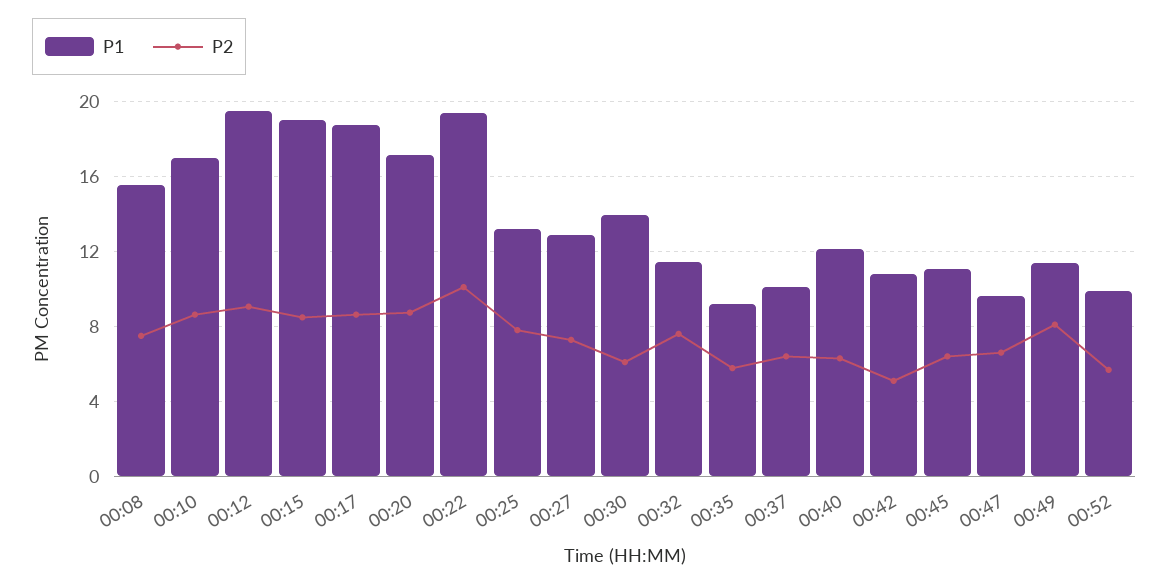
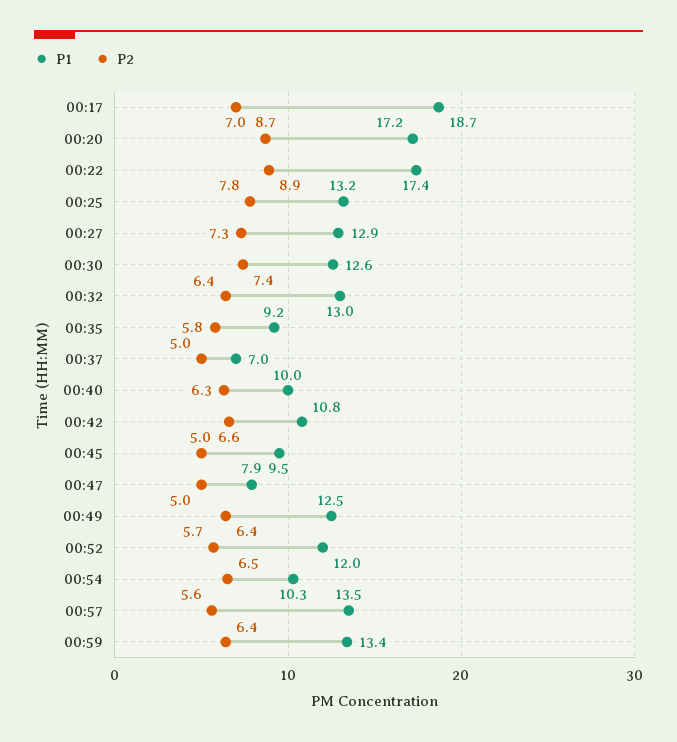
P1, 00:08: 15.5 -> none
P2, 00:08: 7.5 -> none
P1, 00:10: 17 -> none
P2, 00:10: 8.5 -> none
P1, 00:12: 19.5 -> none
P2, 00:12: 9 -> none
P1, 00:15: 19 -> none
P2, 00:15: 8.5 -> none
P2, 00:17: 8.5 -> 7
P1, 00:22: 19.5 -> 17.4
P2, 00:22: 10 -> 8.9
P1, 00:30: 14 -> 12.6
P2, 00:30: 6 -> 7.4
P1, 00:32: 11.5 -> 13
P2, 00:32: 7.5 -> 6.4
P1, 00:37: 10 -> 7
P2, 00:37: 6.5 -> 5
P1, 00:40: 12 -> 10
P2, 00:42: 5 -> 6.6
P1, 00:45: 11 -> 9.5
P2, 00:45: 6.5 -> 5
P1, 00:47: 9.5 -> 7.9
P2, 00:47: 6.5 -> 5
P1, 00:49: 11.5 -> 12.5
P2, 00:49: 8 -> 6.4
P1, 00:52: 10 -> 12
P1, 00:54: none -> 10.3
P2, 00:54: none -> 6.5
P1, 00:57: none -> 13.5
P2, 00:57: none -> 5.6
P1, 00:59: none -> 13.4
P2, 00:59: none -> 6.4

